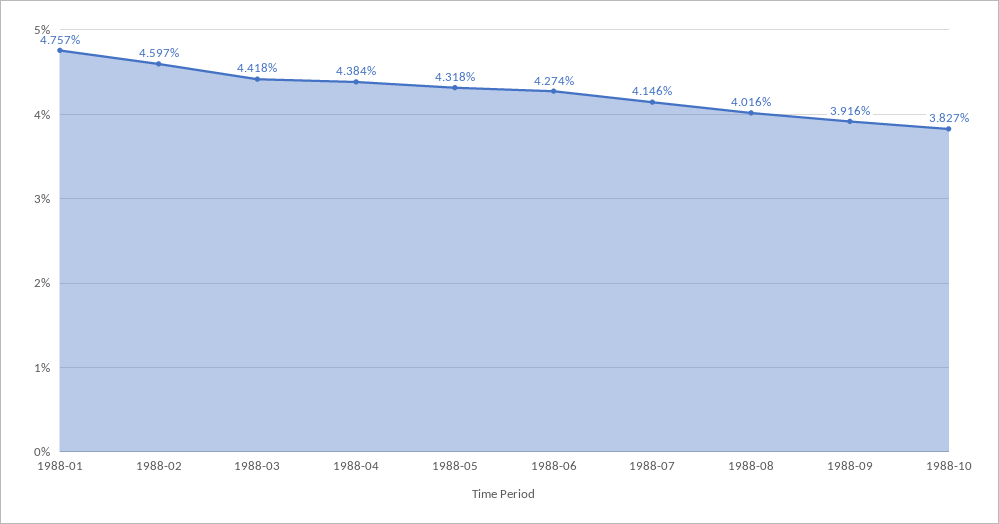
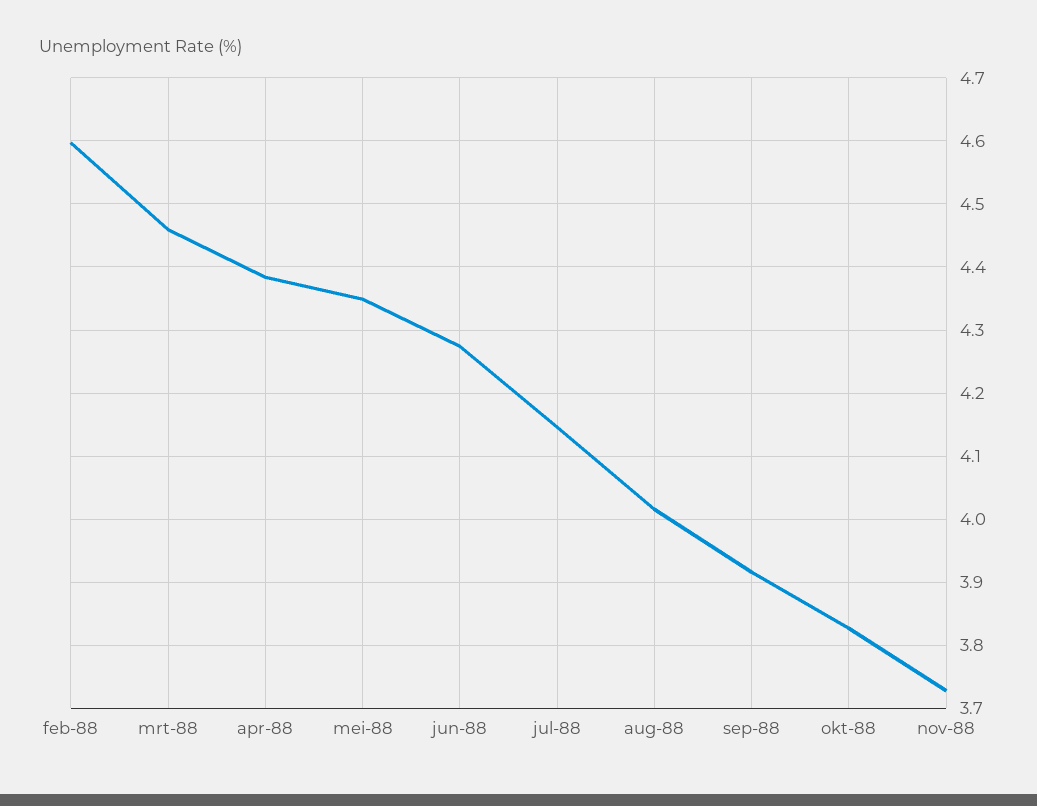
1988-01: 4.757 -> none
1988-03: 4.418 -> 4.46
1988-05: 4.318 -> 4.35
nov-88: none -> 3.73

